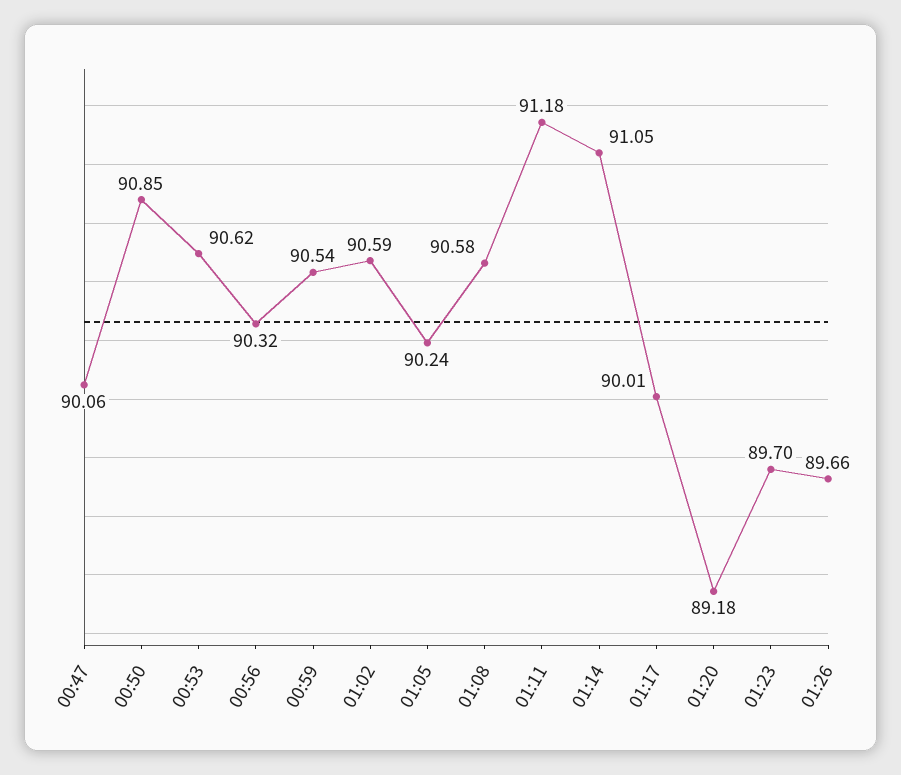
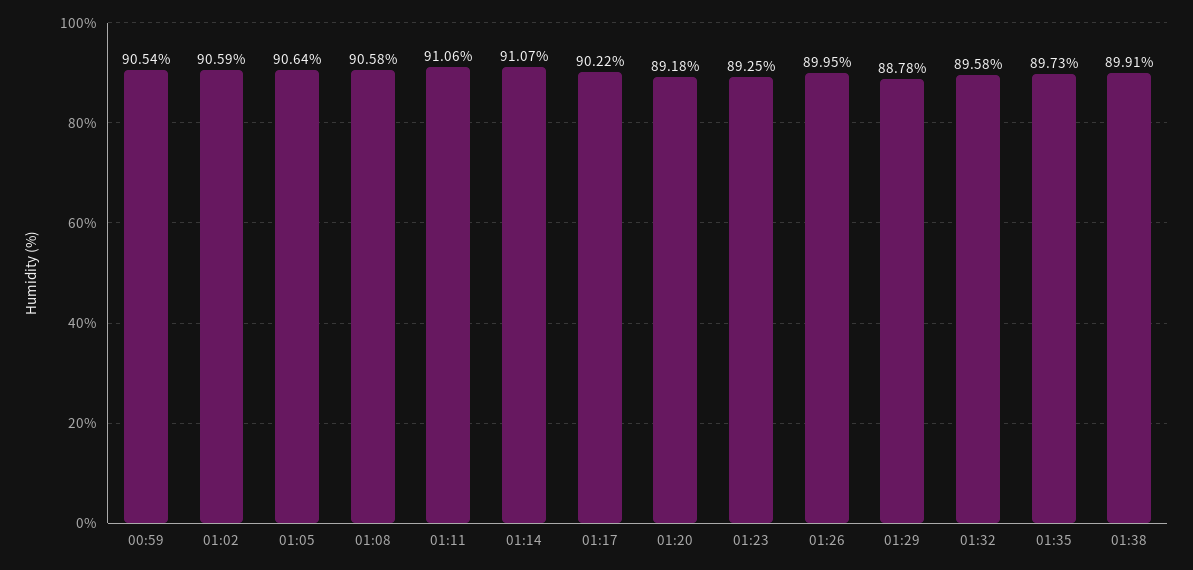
00:47: 90.06 -> none
00:50: 90.85 -> none
00:53: 90.62 -> none
00:56: 90.32 -> none
01:05: 90.24 -> 90.64
01:11: 91.18 -> 91.06
01:14: 91.05 -> 91.07
01:17: 90.01 -> 90.22
01:23: 89.7 -> 89.25
01:26: 89.66 -> 89.95
01:29: none -> 88.78
01:32: none -> 89.58
01:35: none -> 89.73
01:38: none -> 89.91

